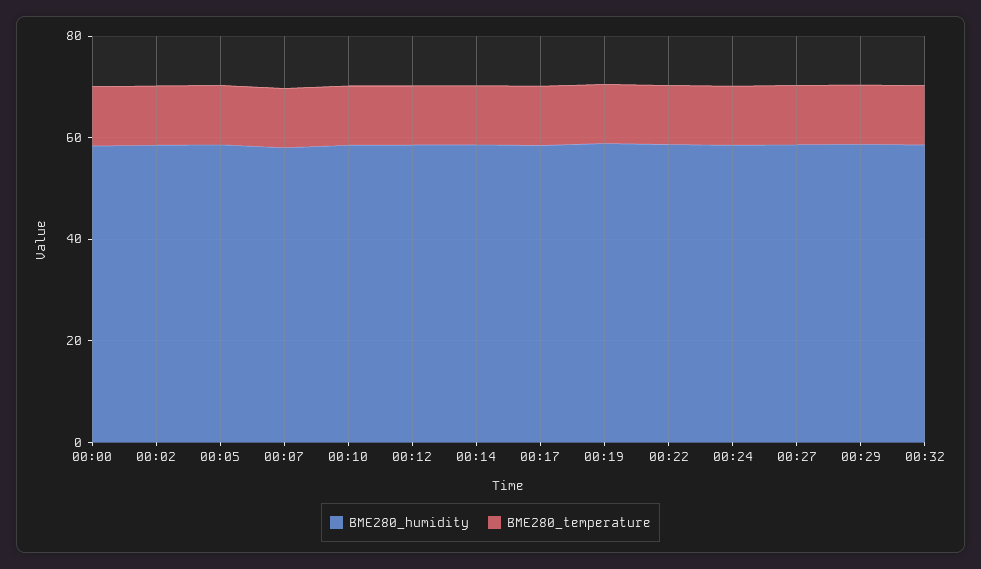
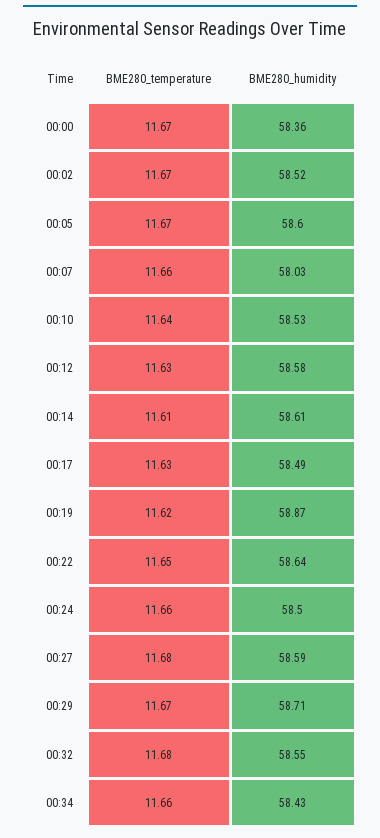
BME280_temperature, 00:34: none -> 11.66
BME280_humidity, 00:34: none -> 58.43

